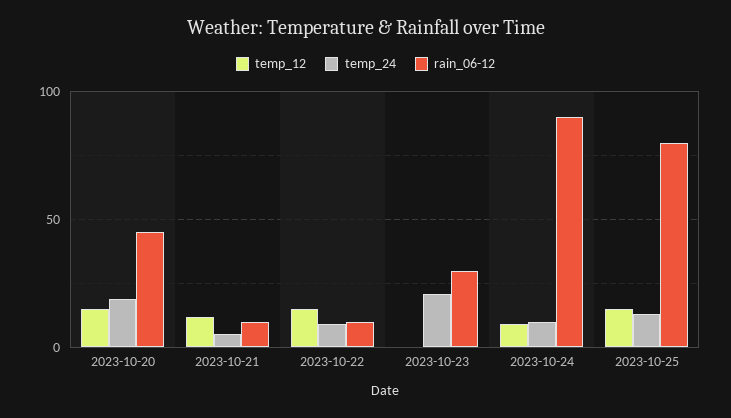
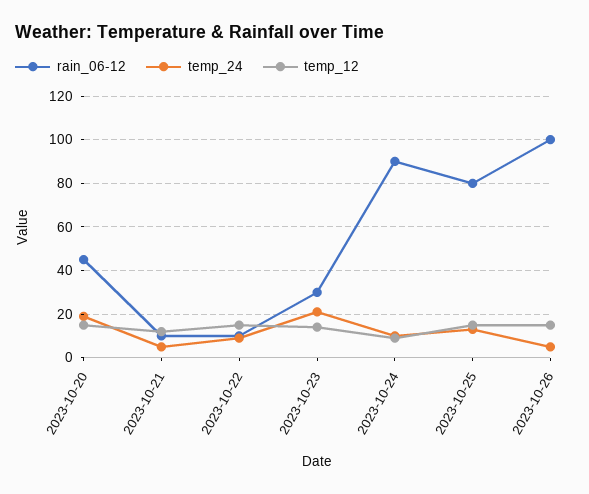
temp_12, 2023-10-23: 0 -> 15
rain_06-12, 2023-10-26: none -> 100
temp_24, 2023-10-26: none -> 5
temp_12, 2023-10-26: none -> 15

